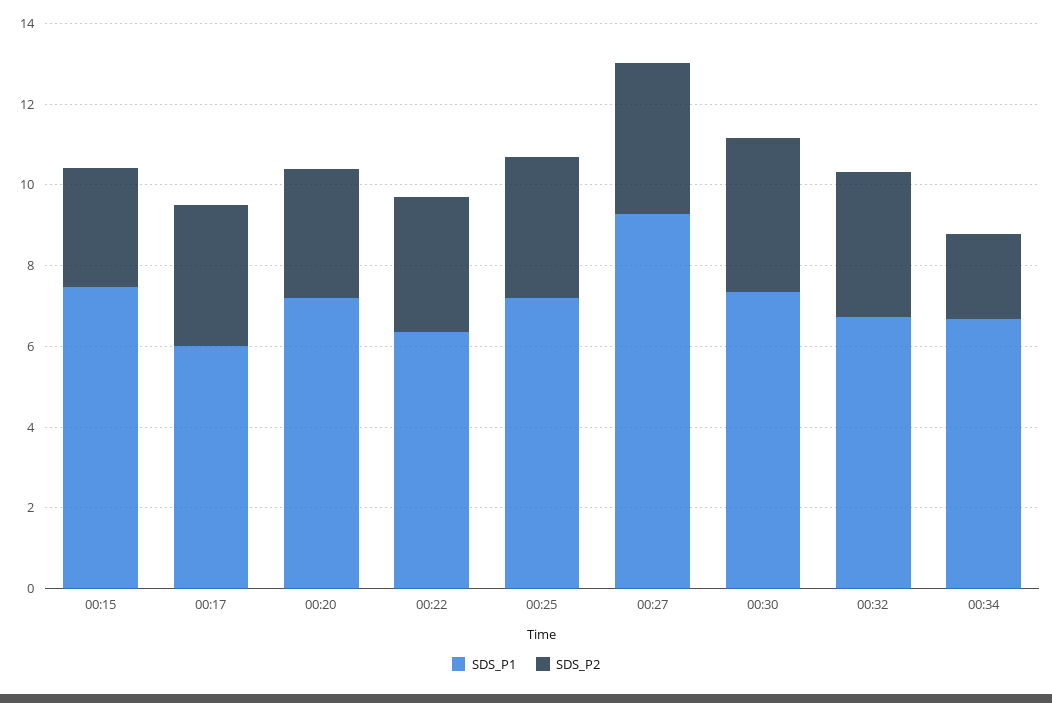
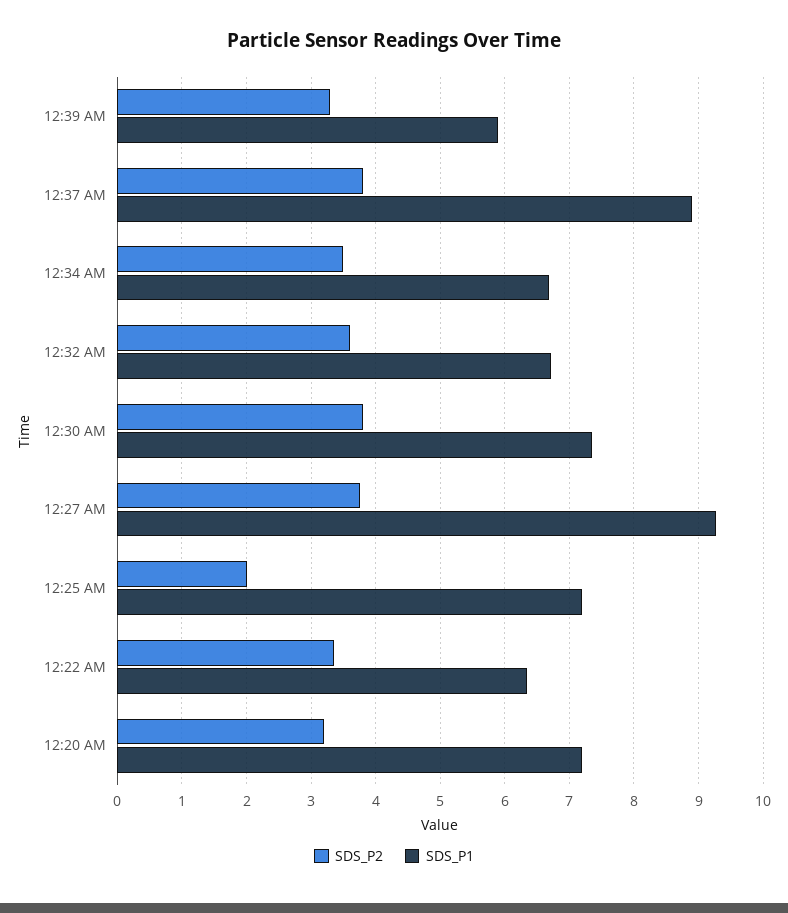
SDS_P1, 00:15: 7.5 -> none
SDS_P2, 00:15: 3 -> none
SDS_P1, 00:17: 6 -> none
SDS_P2, 00:17: 3.5 -> none
SDS_P2, 00:25: 3.5 -> 2
SDS_P2, 00:34: 2 -> 3.5
SDS_P2, 12:39 AM: none -> 3.3
SDS_P1, 12:39 AM: none -> 5.9
SDS_P2, 12:37 AM: none -> 3.8
SDS_P1, 12:37 AM: none -> 8.9

